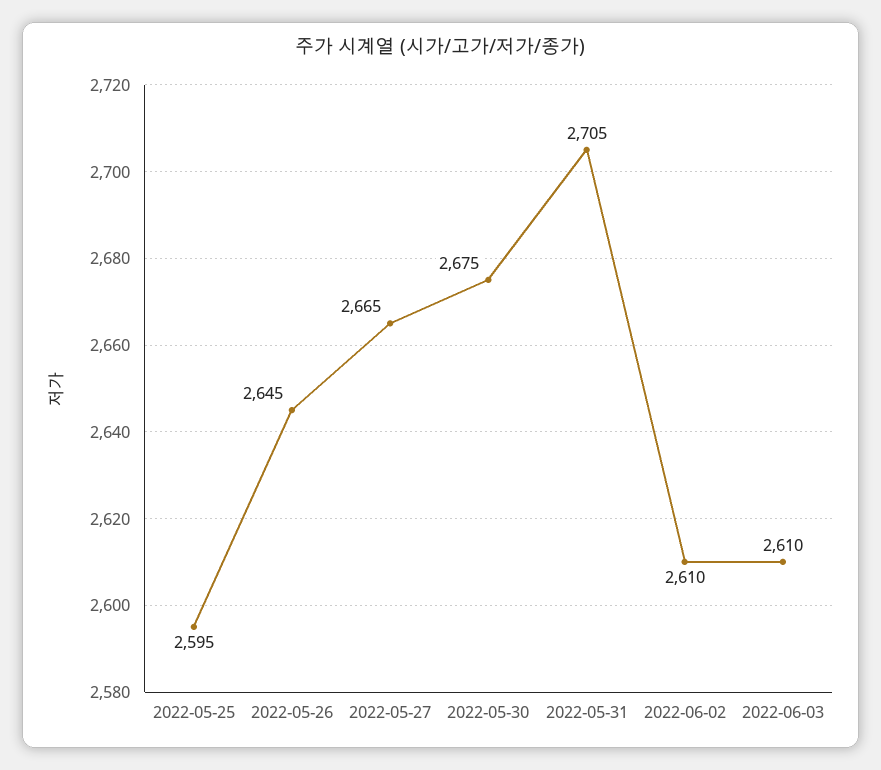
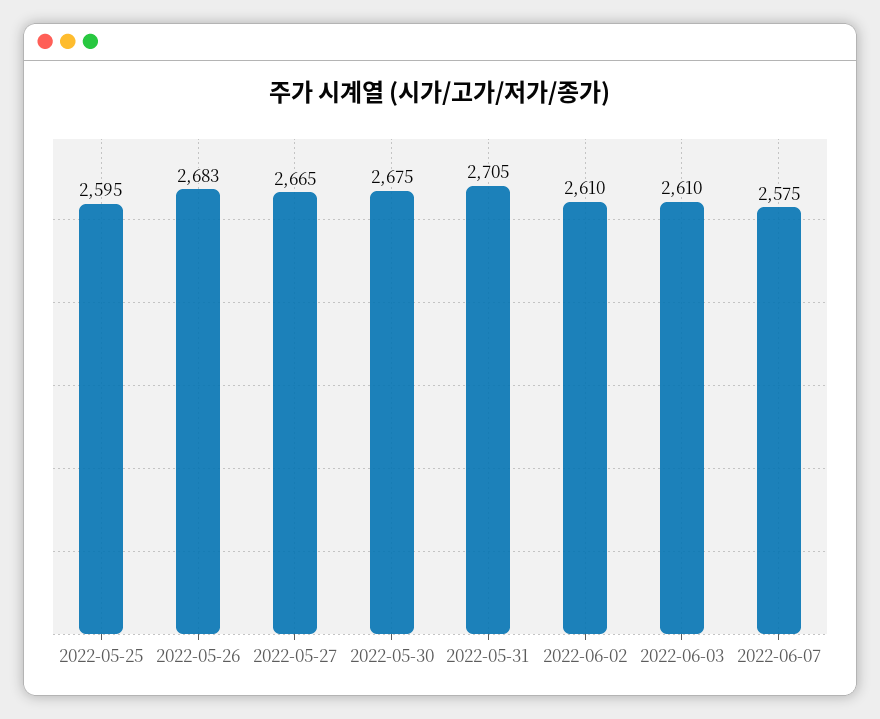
2022-05-26: 2645 -> 2683
2022-06-07: none -> 2575

